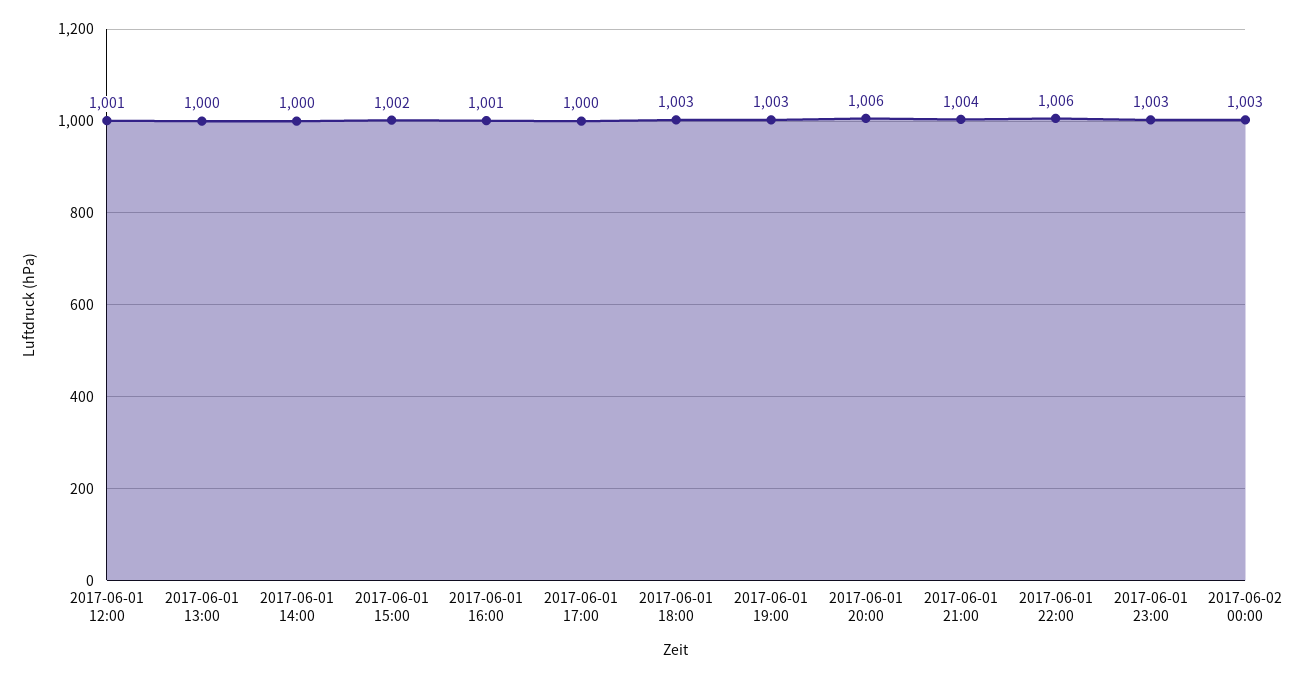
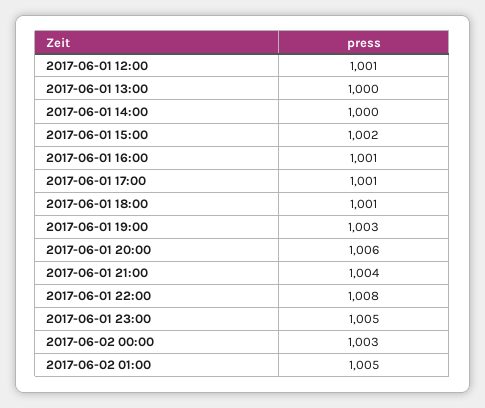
2017-06-01 17:00: 1000 -> 1001
2017-06-01 18:00: 1003 -> 1001
2017-06-01 22:00: 1006 -> 1008
2017-06-01 23:00: 1003 -> 1005
2017-06-02 01:00: none -> 1005

